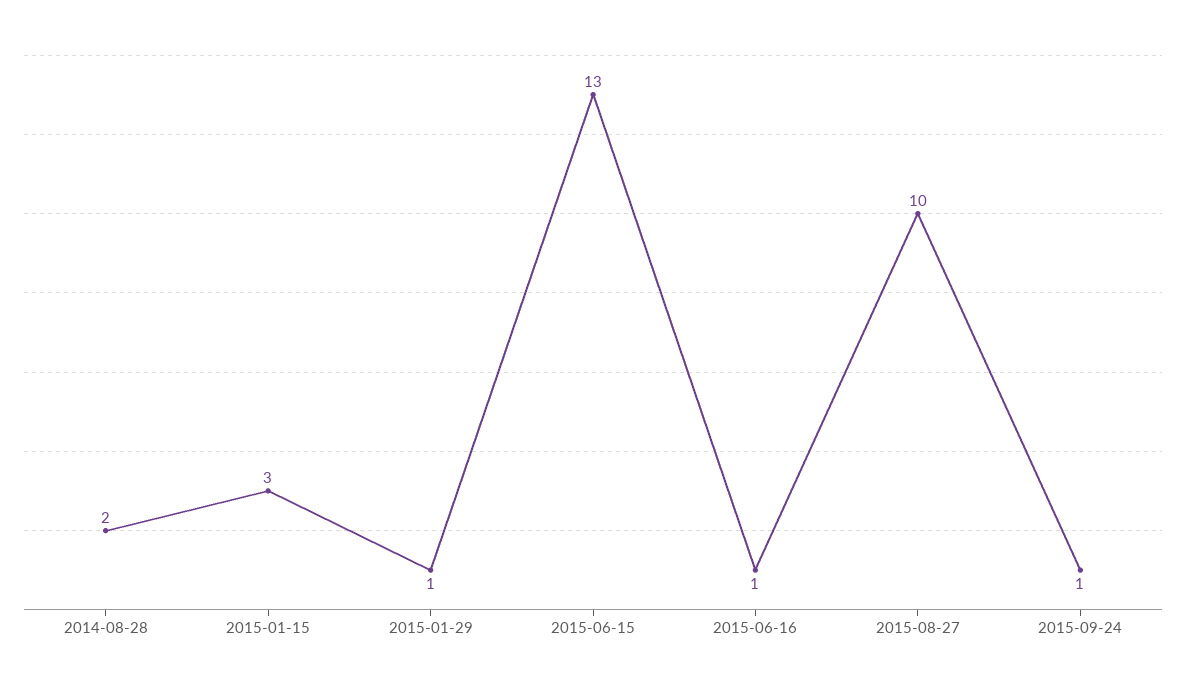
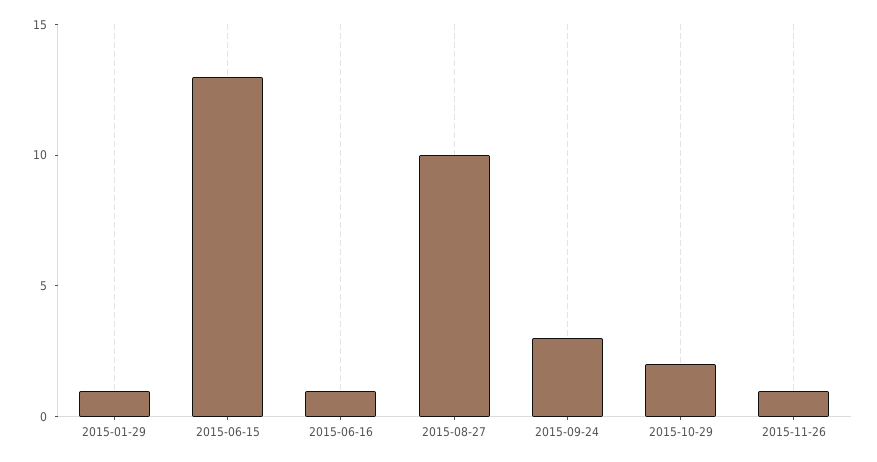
2014-08-28: 2 -> none
2015-01-15: 3 -> none
2015-09-24: 1 -> 3
2015-10-29: none -> 2
2015-11-26: none -> 1

